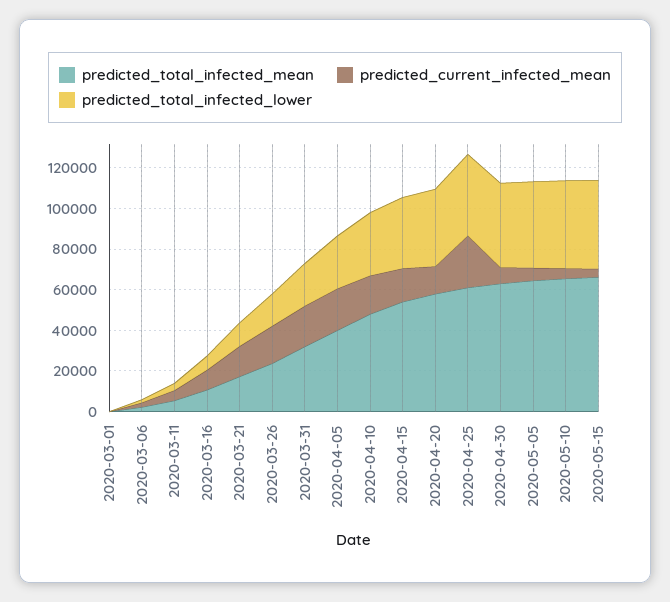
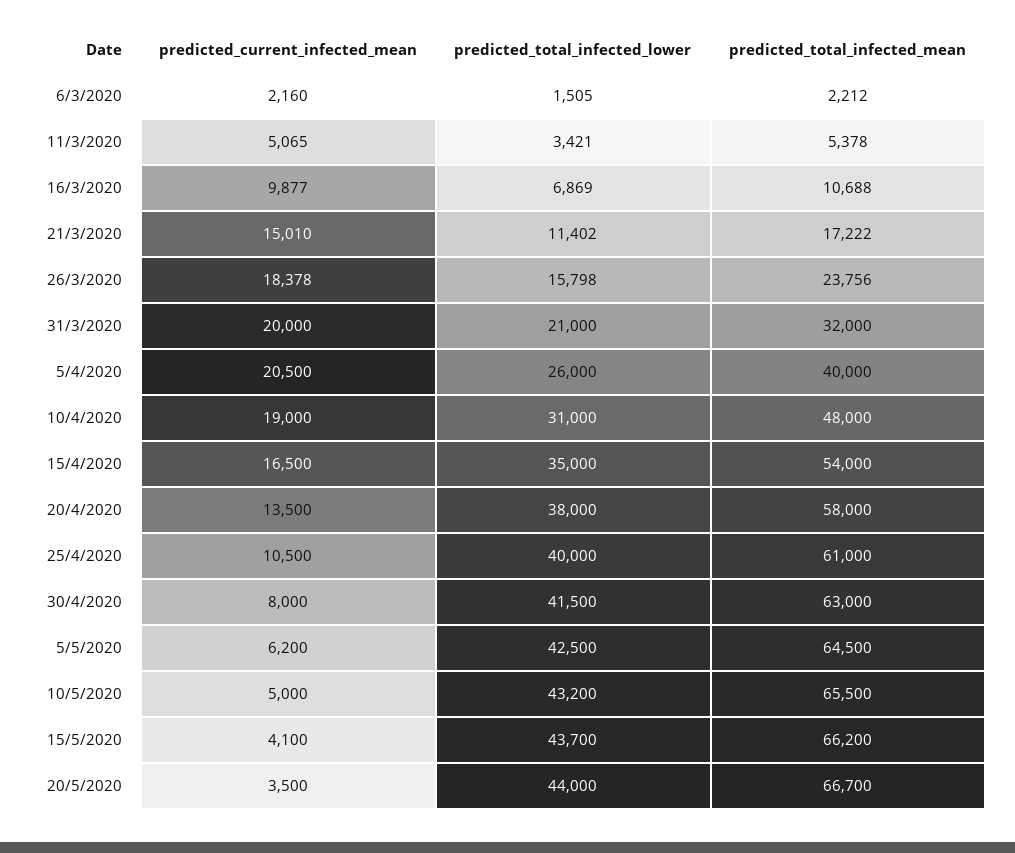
predicted_total_infected_mean, 2020-03-01: 0 -> none
predicted_current_infected_mean, 2020-03-01: 0 -> none
predicted_total_infected_lower, 2020-03-01: 0 -> none
predicted_current_infected_mean, 2020-04-25: 25000 -> 10500
predicted_current_infected_mean, 20/5/2020: none -> 3500
predicted_total_infected_lower, 20/5/2020: none -> 44000
predicted_total_infected_mean, 20/5/2020: none -> 66700

